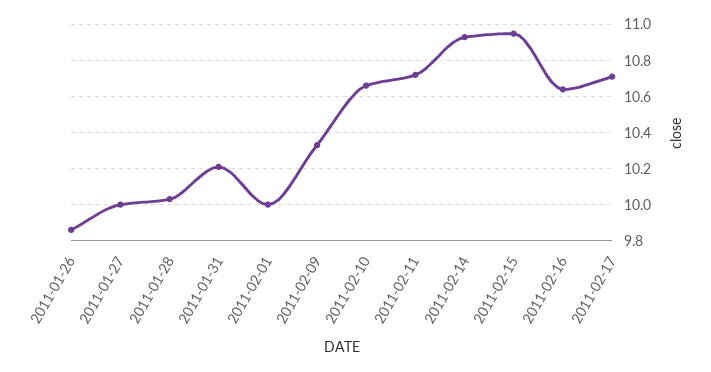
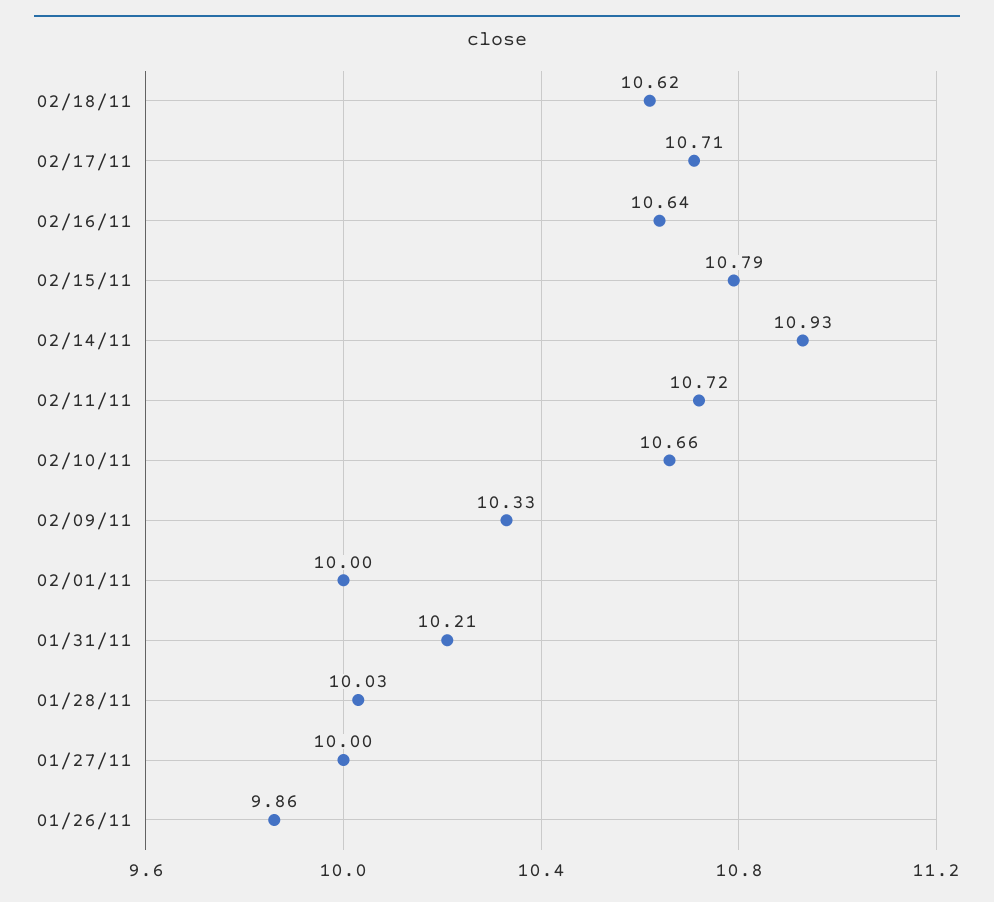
2011-02-15: 10.95 -> 10.79
02/18/11: none -> 10.62

